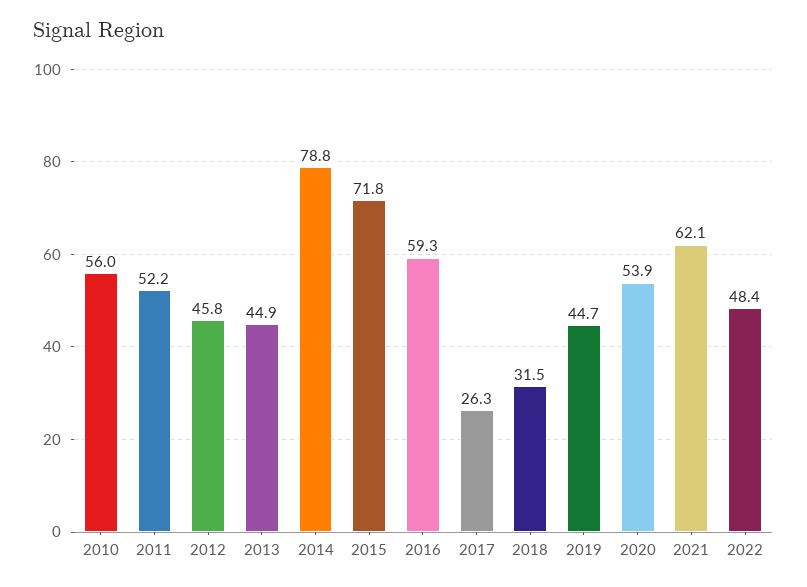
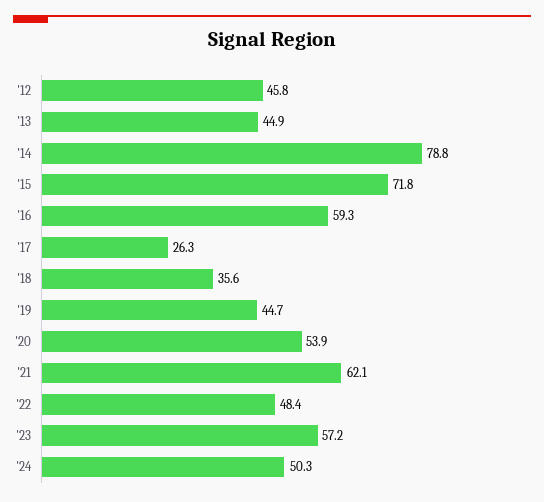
2010: 56 -> none
2011: 52.2 -> none
2018: 31.5 -> 35.6
'23: none -> 57.2
'24: none -> 50.3

